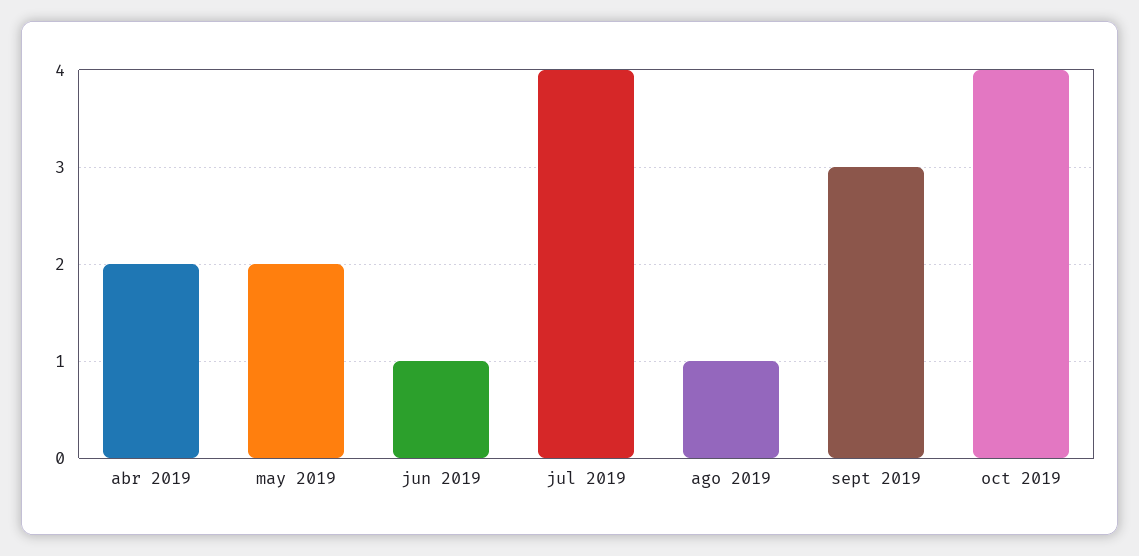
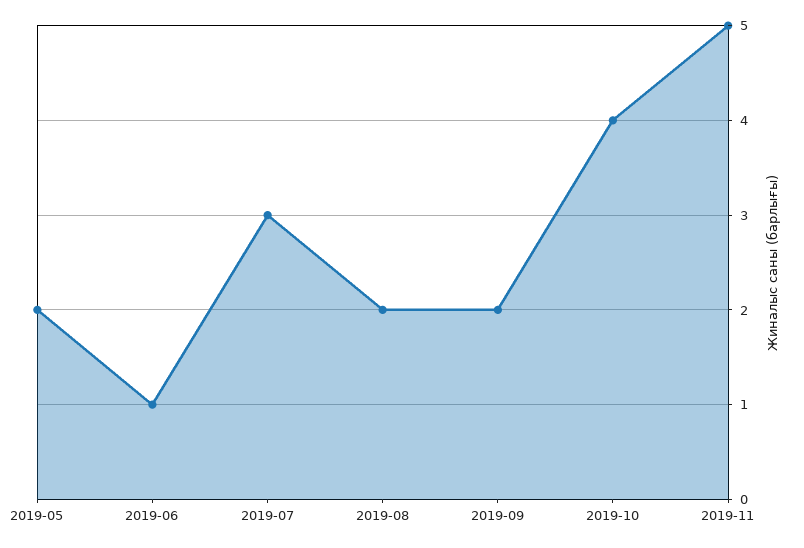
abr 2019: 2 -> none
jul 2019: 4 -> 3
ago 2019: 1 -> 2
sept 2019: 3 -> 2
2019-11: none -> 5

